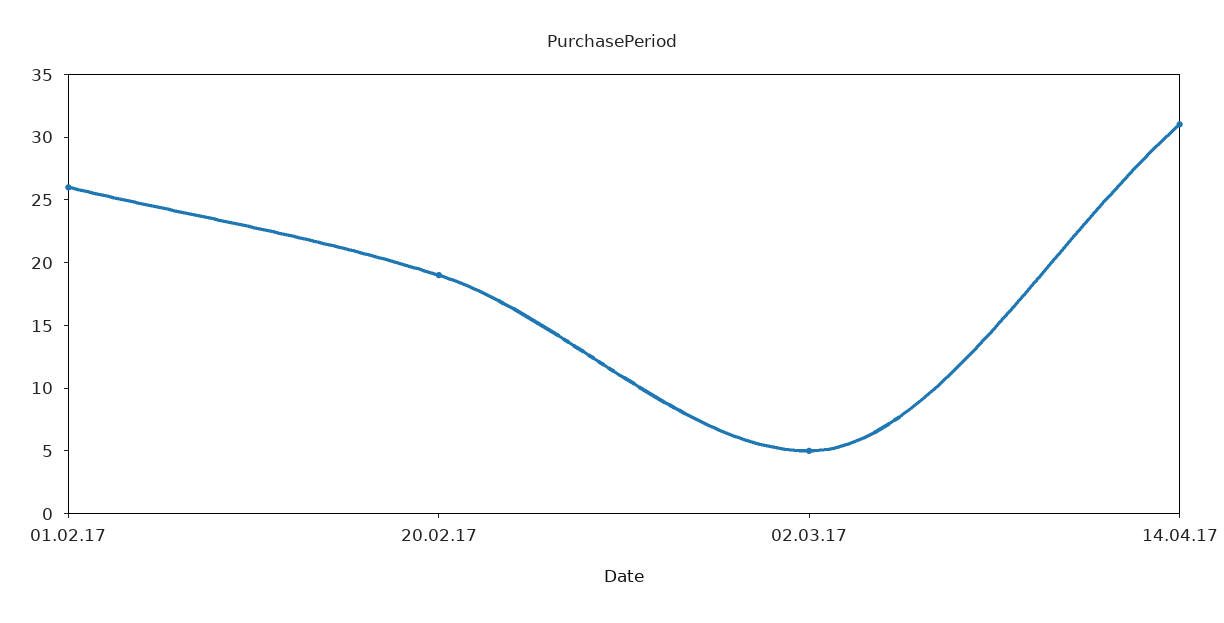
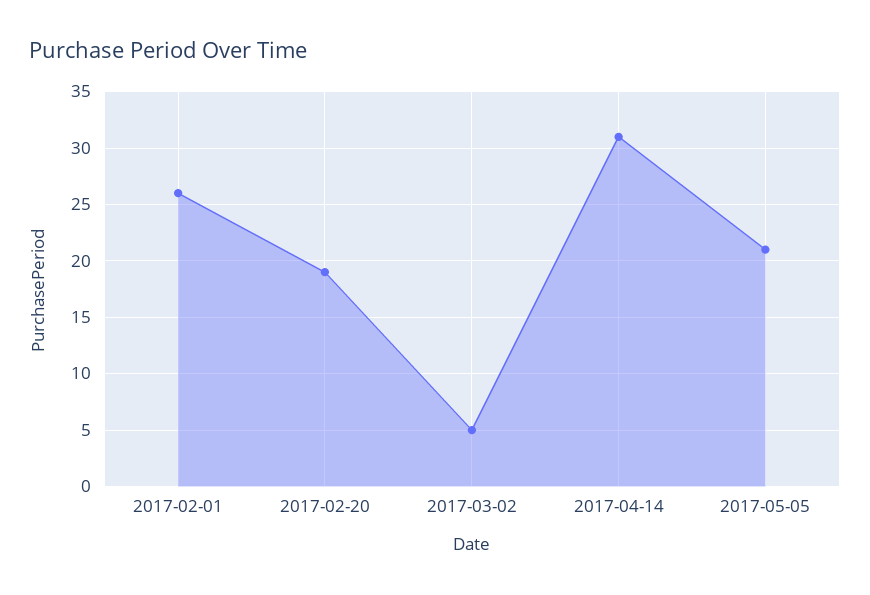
2017-05-05: none -> 21

